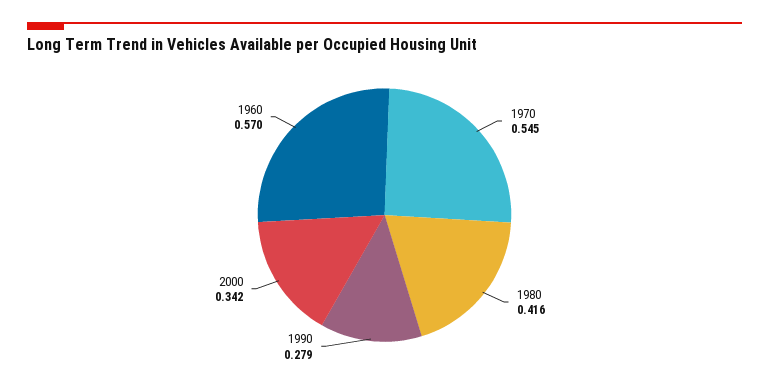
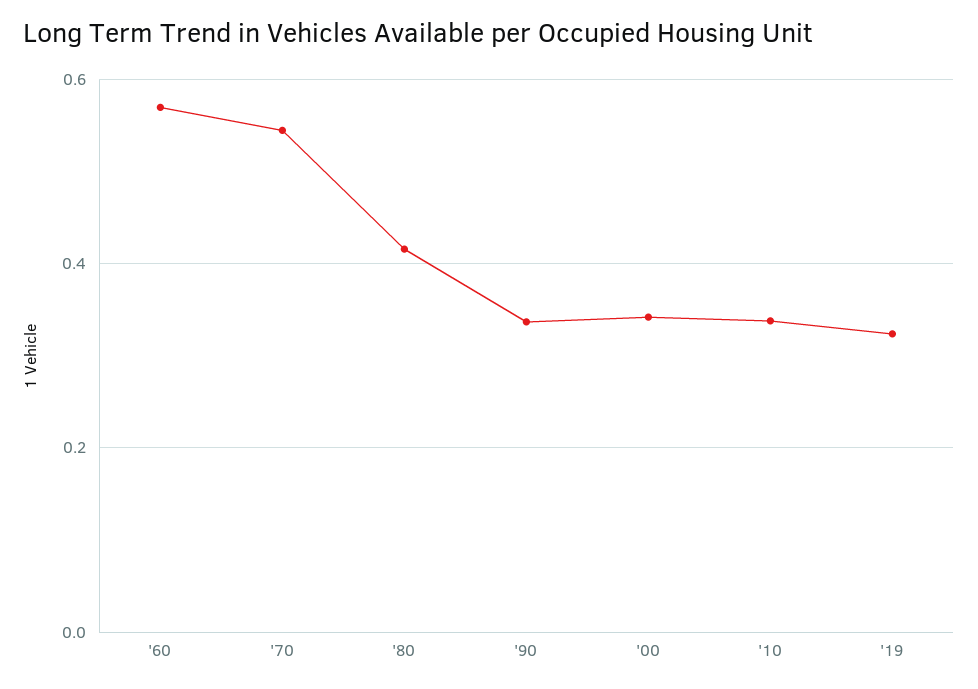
1990: 0.279 -> 0.34
'10: none -> 0.34
'19: none -> 0.32

